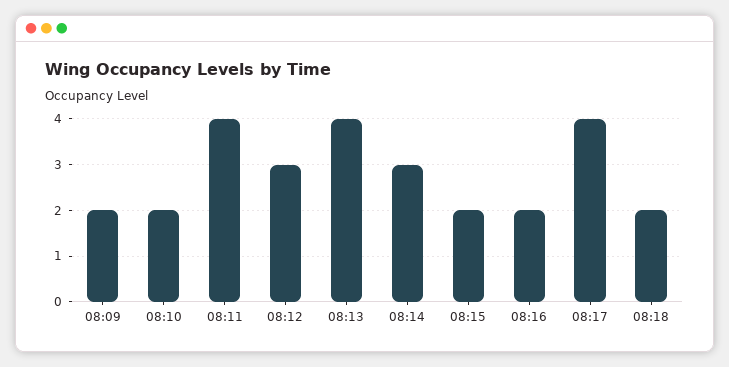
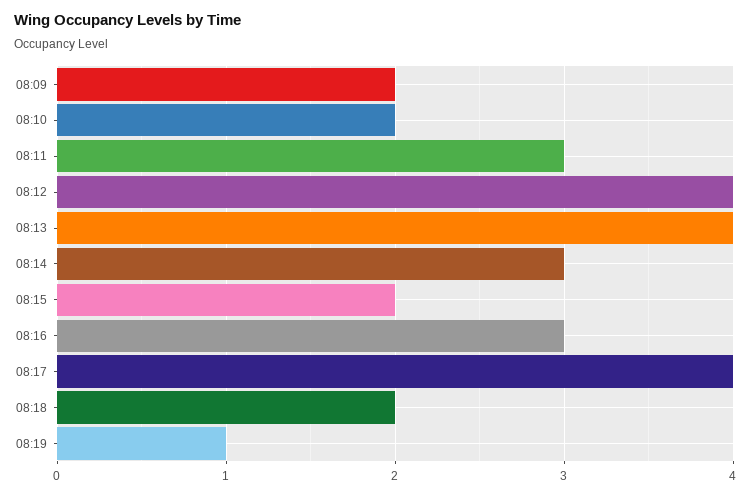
08:11: 4 -> 3
08:12: 3 -> 4
08:16: 2 -> 3
08:19: none -> 1

